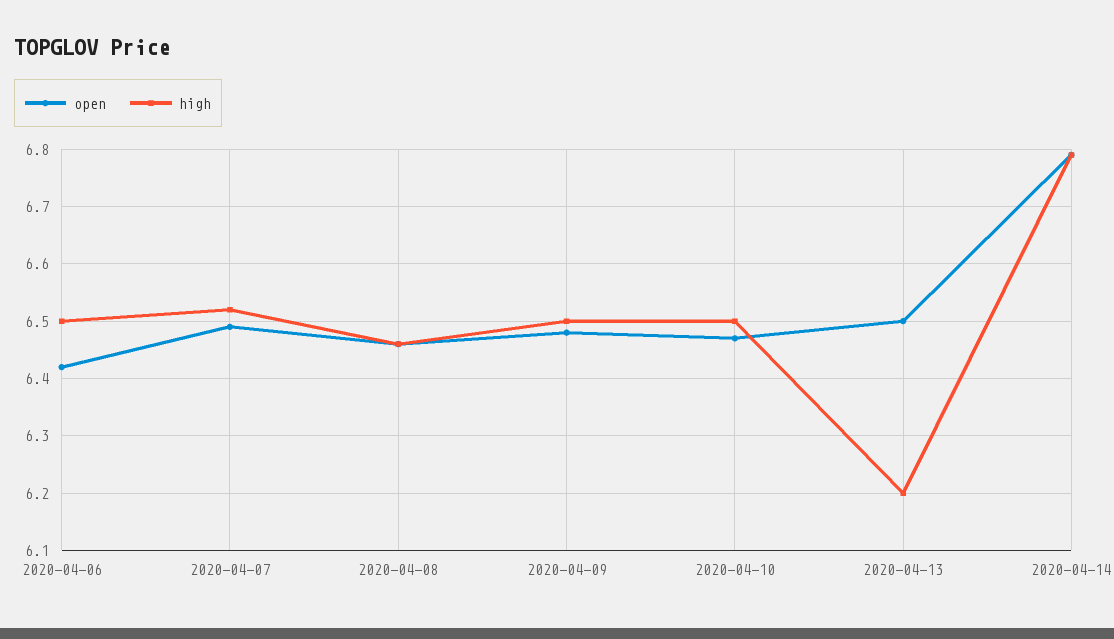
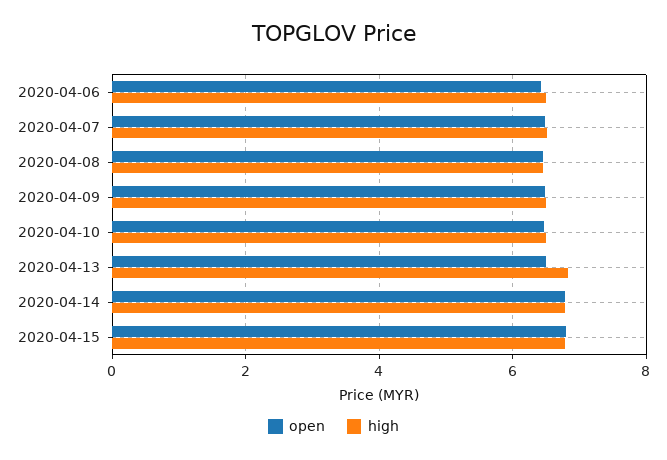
high, 2020-04-13: 6.2 -> 6.8
open, 2020-04-15: none -> 6.8
high, 2020-04-15: none -> 6.8

